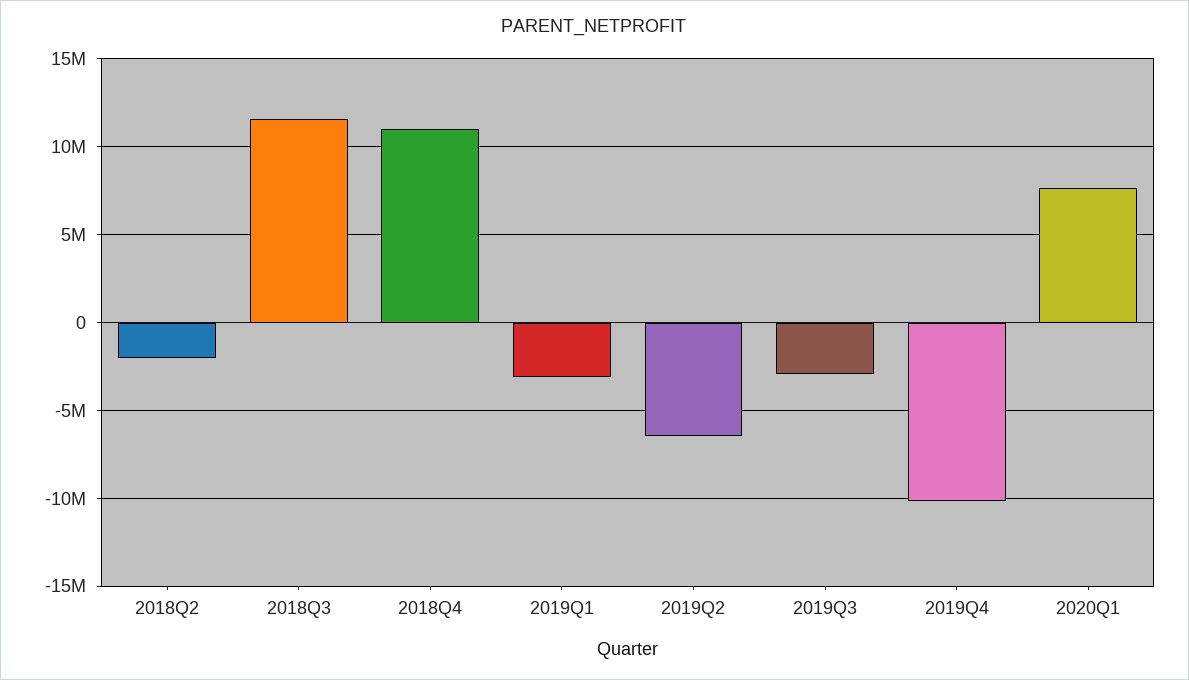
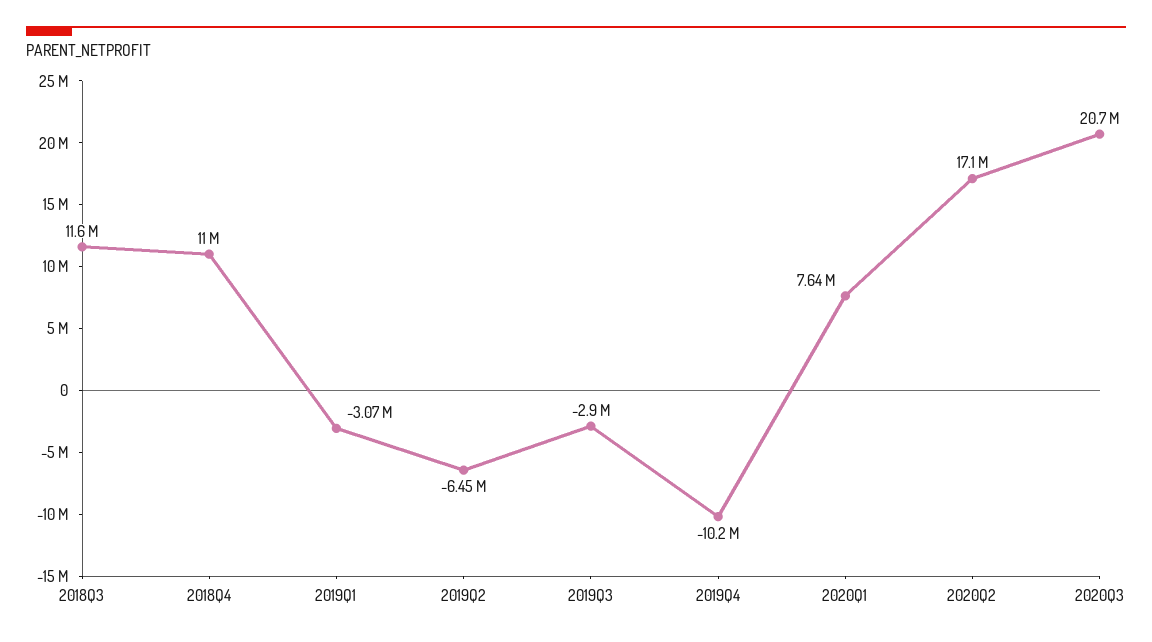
2018Q2: -2000000 -> none
2020Q2: none -> 17100000
2020Q3: none -> 20700000

